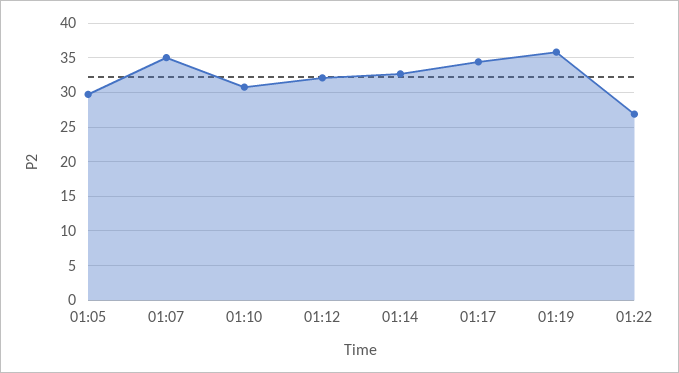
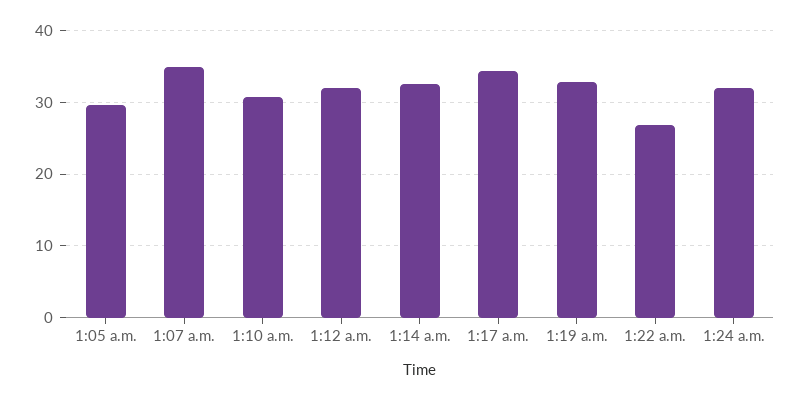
01:19: 36 -> 33
1:24 a.m.: none -> 32

